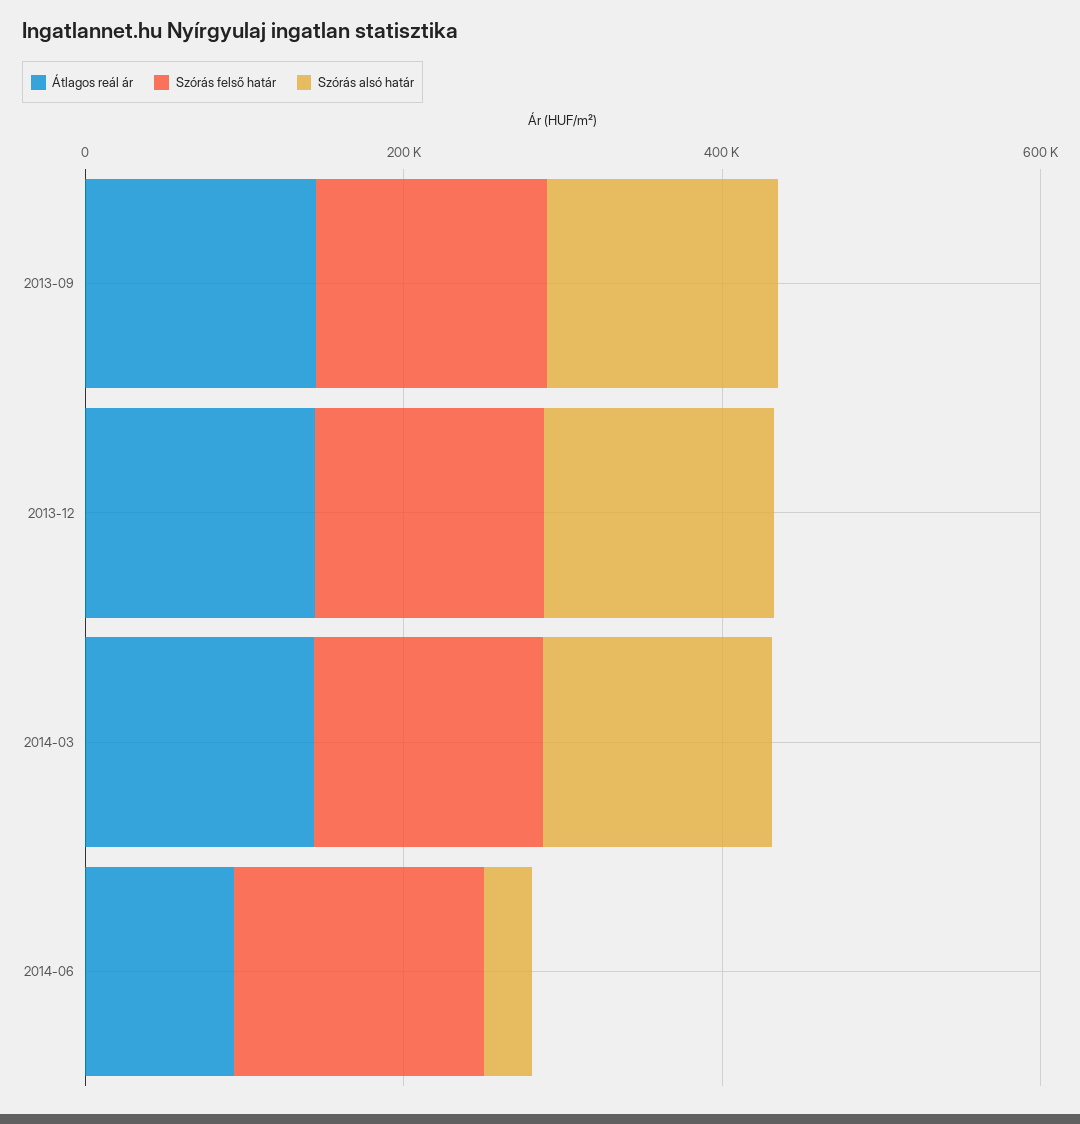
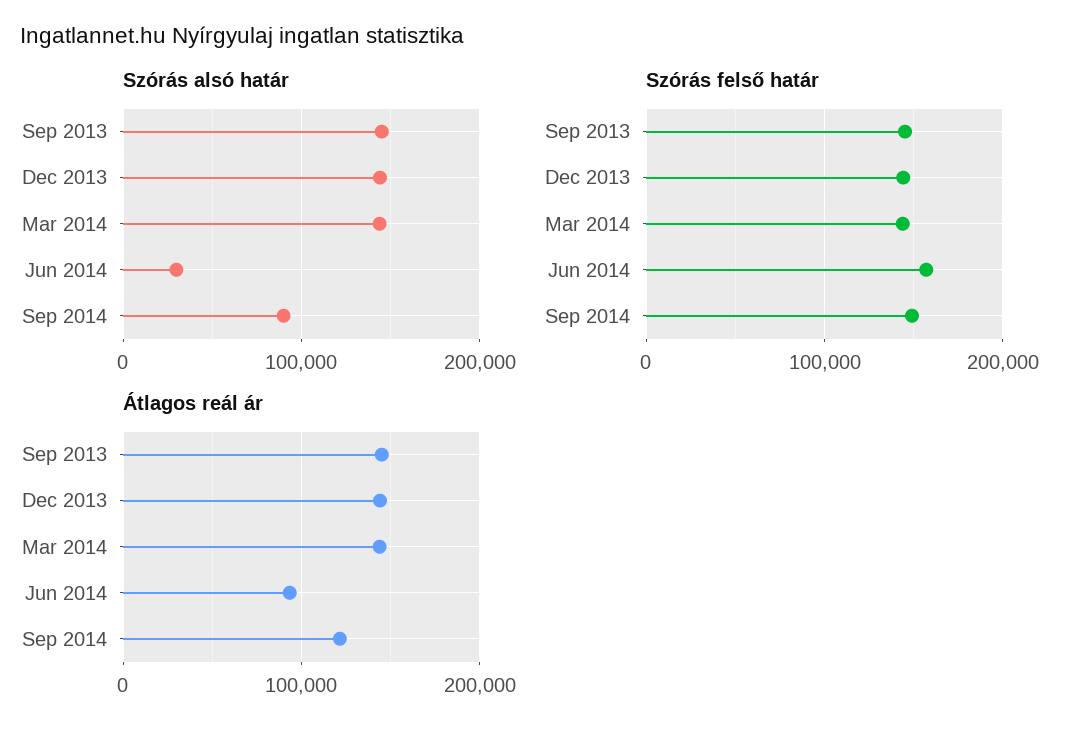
Szórás alsó határ, Sep 2014: none -> 90000
Szórás felső határ, Sep 2014: none -> 150000
Átlagos reál ár, Sep 2014: none -> 120000

